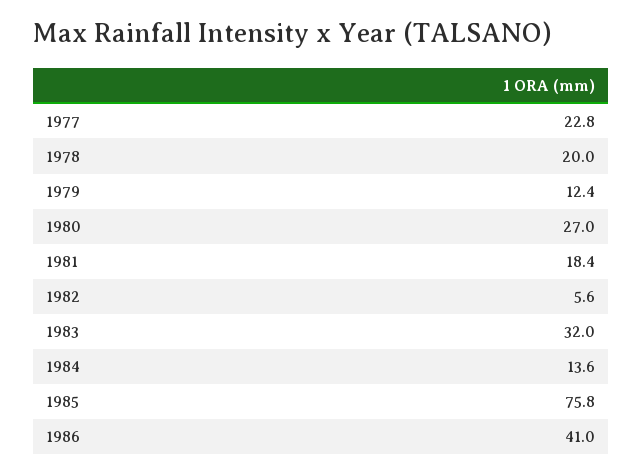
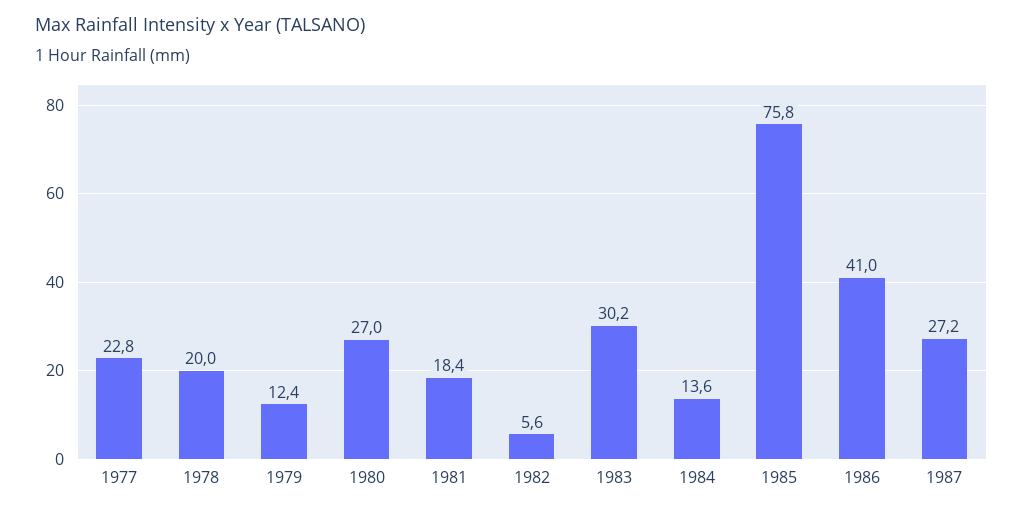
1983: 32 -> 30.2
1987: none -> 27.2

